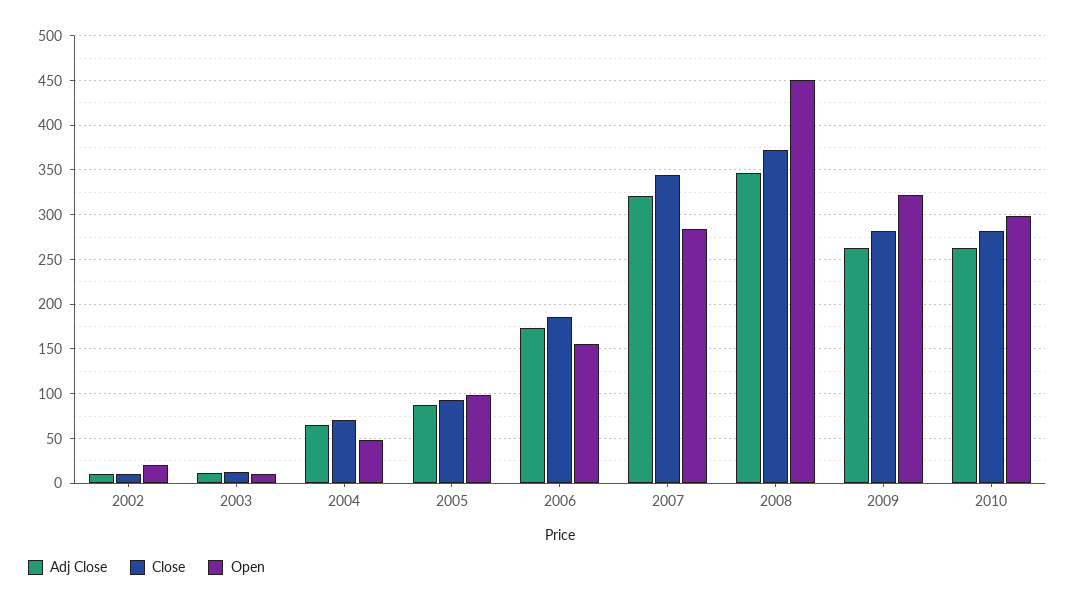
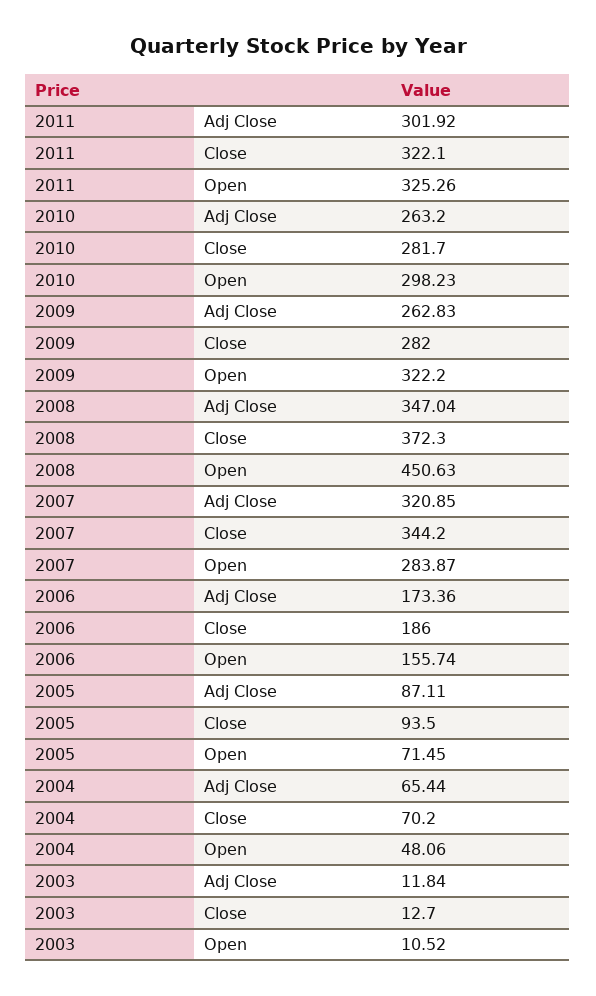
Adj Close, 2002: 10 -> none
Close, 2002: 10 -> none
Open, 2002: 20 -> none
Open, 2005: 100 -> 71.45
Adj Close, 2011: none -> 301.92
Close, 2011: none -> 322.1
Open, 2011: none -> 325.26

